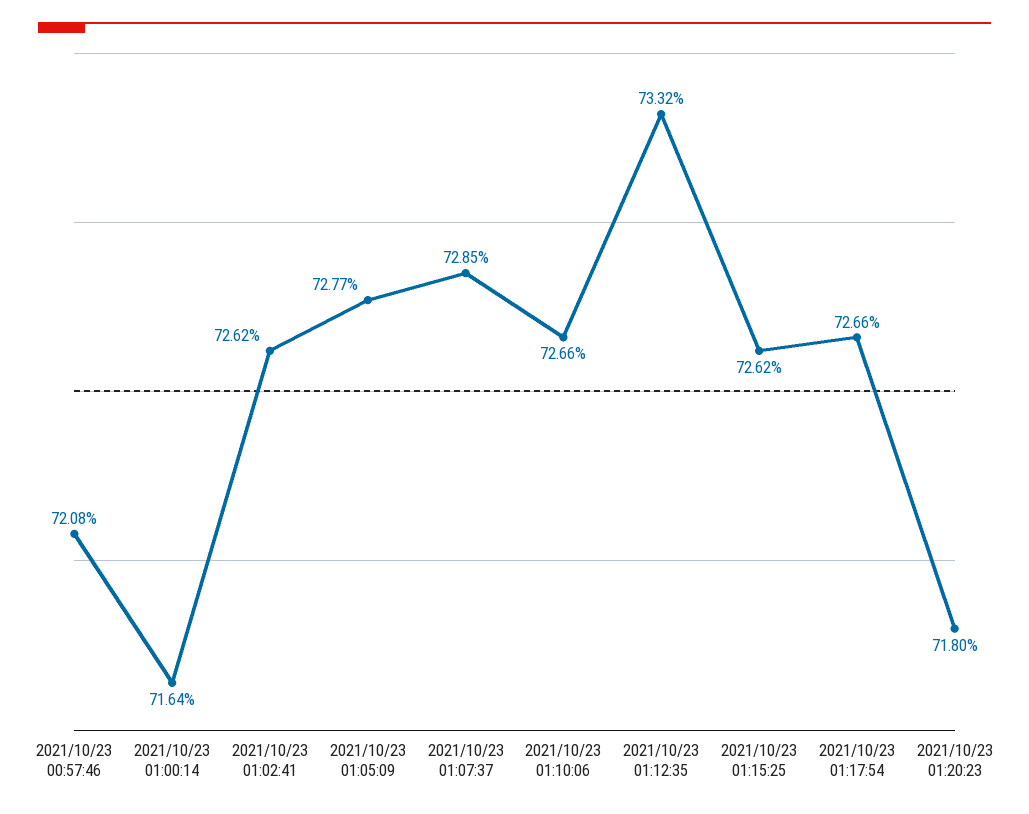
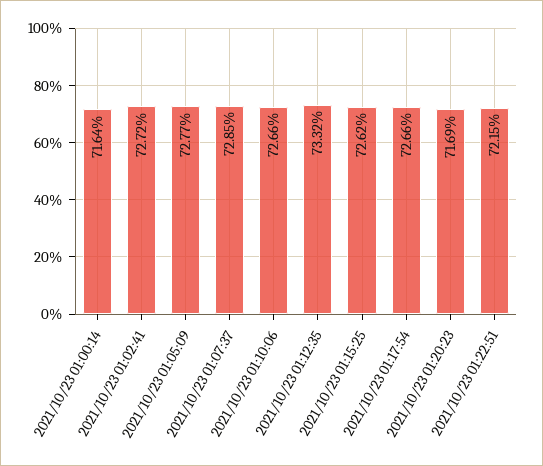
2021/10/23 00:57:46: 72.08 -> none
2021/10/23 01:02:41: 72.62 -> 72.72
2021/10/23 01:20:23: 71.8 -> 71.69
2021/10/23 01:22:51: none -> 72.15

